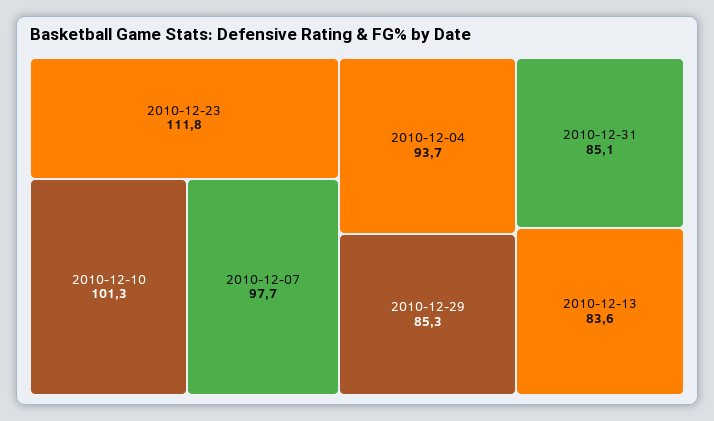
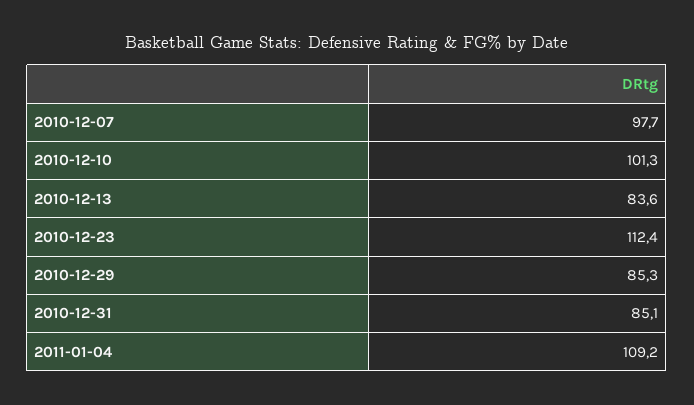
2010-12-23: 111.8 -> 112.4
2010-12-04: 93.7 -> none
2011-01-04: none -> 109.2

